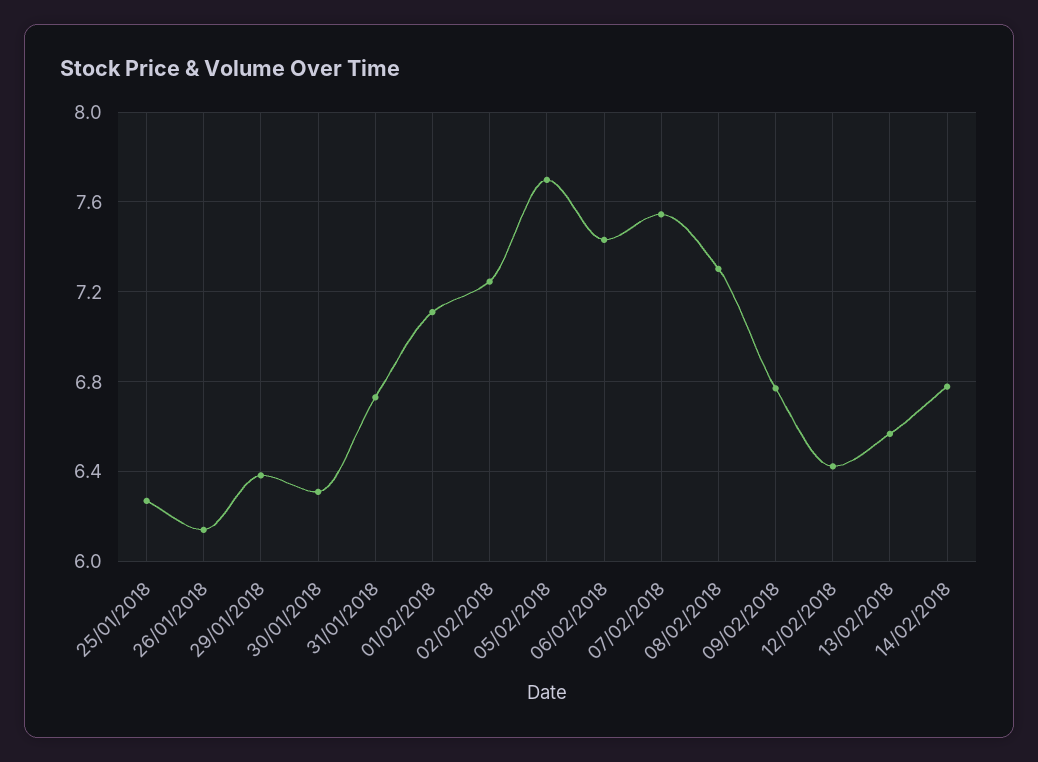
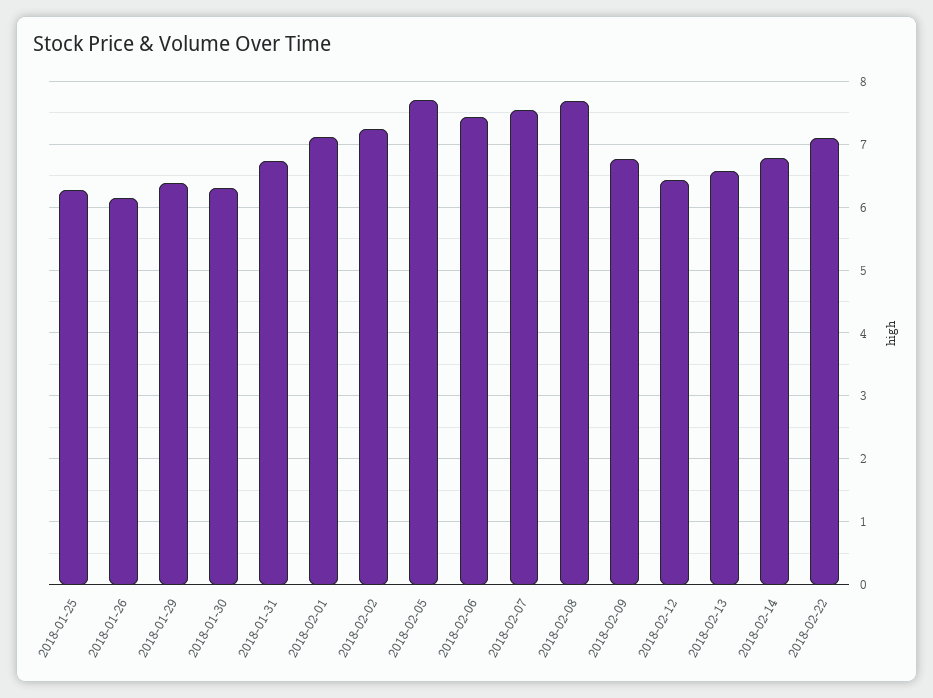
08/02/2018: 7.3 -> 7.7
2018-02-22: none -> 7.1

